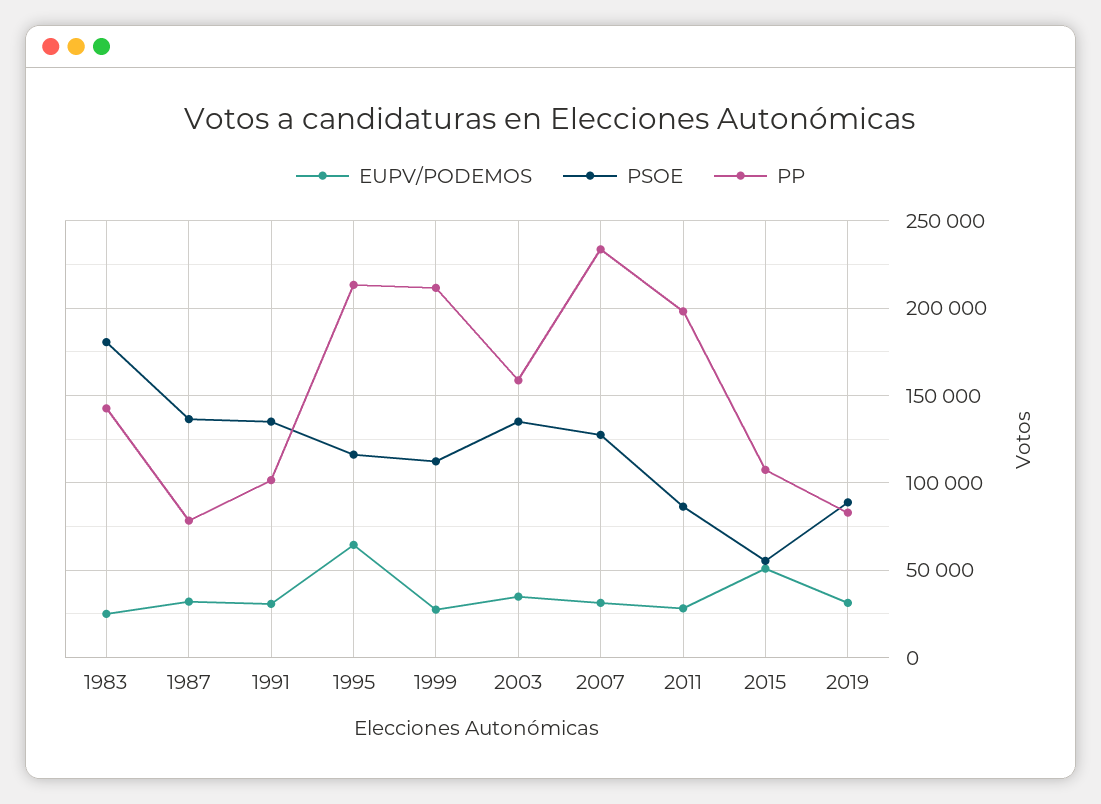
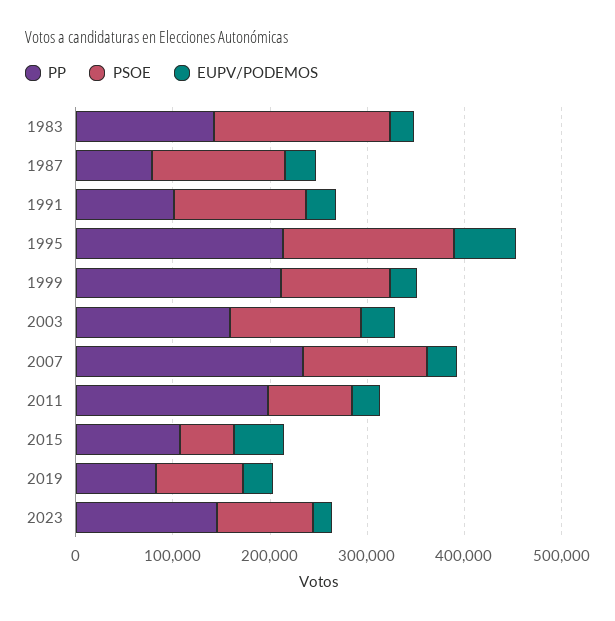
PSOE, 1995: 115000 -> 180000
PP, 2023: none -> 140000
PSOE, 2023: none -> 100000
EUPV/PODEMOS, 2023: none -> 20000

